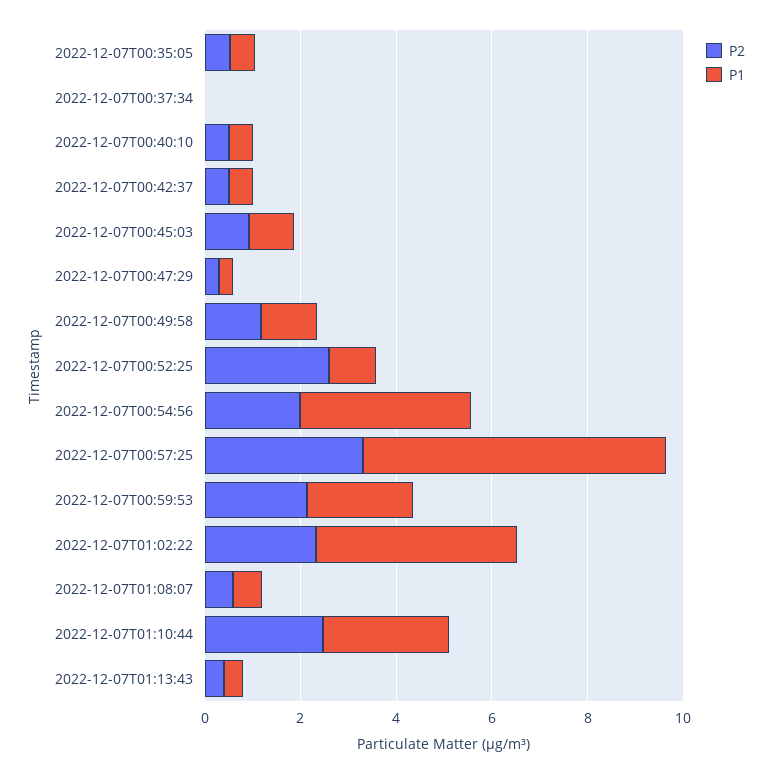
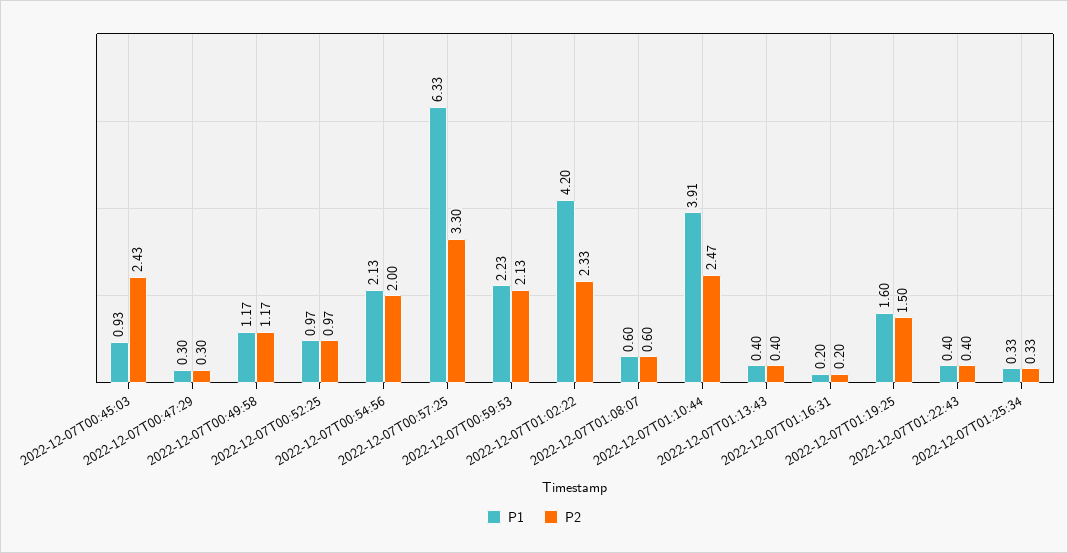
P2, 2022-12-07T00:35:05: 0.5 -> none
P1, 2022-12-07T00:35:05: 0.5 -> none
P2, 2022-12-07T00:37:34: 0 -> none
P1, 2022-12-07T00:37:34: 0 -> none
P2, 2022-12-07T00:40:10: 0.5 -> none
P1, 2022-12-07T00:40:10: 0.5 -> none
P2, 2022-12-07T00:42:37: 0.5 -> none
P1, 2022-12-07T00:42:37: 0.5 -> none
P2, 2022-12-07T00:45:03: 1 -> 2.43
P2, 2022-12-07T00:52:25: 2.5 -> 0.97
P1, 2022-12-07T00:54:56: 3.5 -> 2.13
P1, 2022-12-07T01:10:44: 2.5 -> 3.91
P1, 2022-12-07T01:16:31: none -> 0.2
P2, 2022-12-07T01:16:31: none -> 0.2
P1, 2022-12-07T01:19:25: none -> 1.6
P2, 2022-12-07T01:19:25: none -> 1.5
P1, 2022-12-07T01:22:43: none -> 0.4
P2, 2022-12-07T01:22:43: none -> 0.4
P1, 2022-12-07T01:25:34: none -> 0.33
P2, 2022-12-07T01:25:34: none -> 0.33

